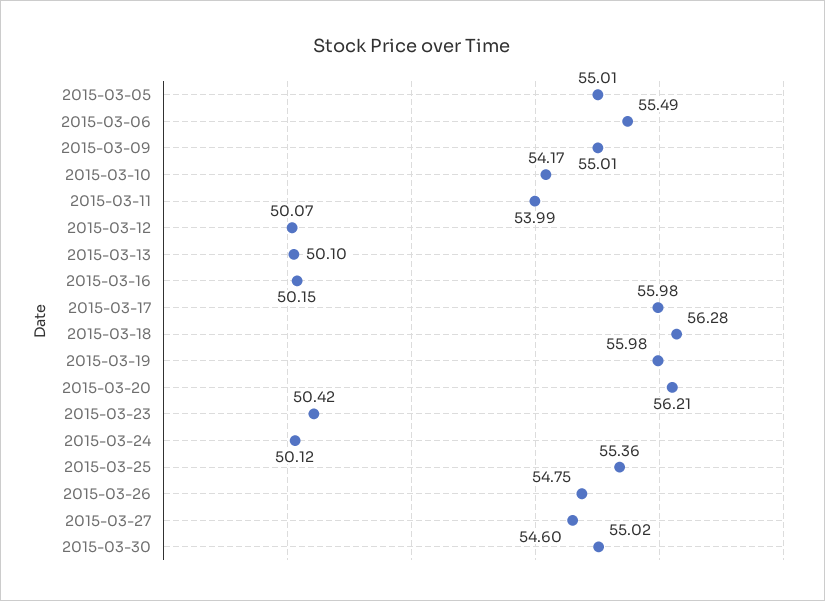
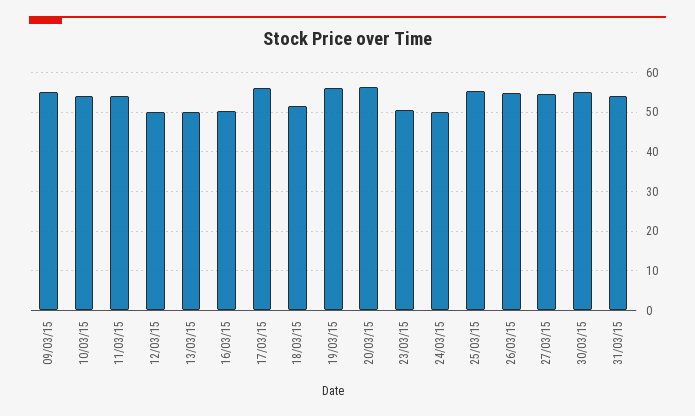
2015-03-05: 55.01 -> none
2015-03-06: 55.49 -> none
2015-03-18: 56.28 -> 52
31/03/15: none -> 54

